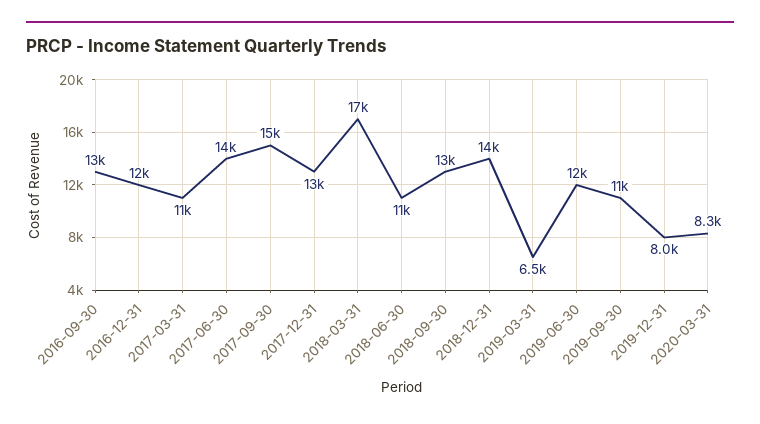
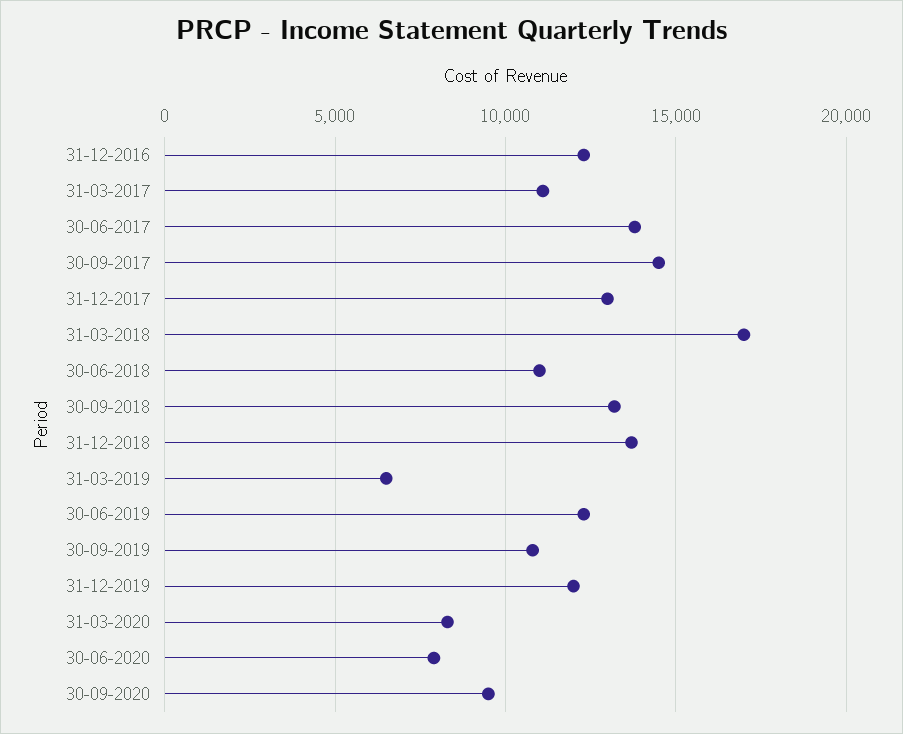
2016-09-30: 13000 -> none
2019-12-31: 8000 -> 12000
30-06-2020: none -> 8000
30-09-2020: none -> 9500

